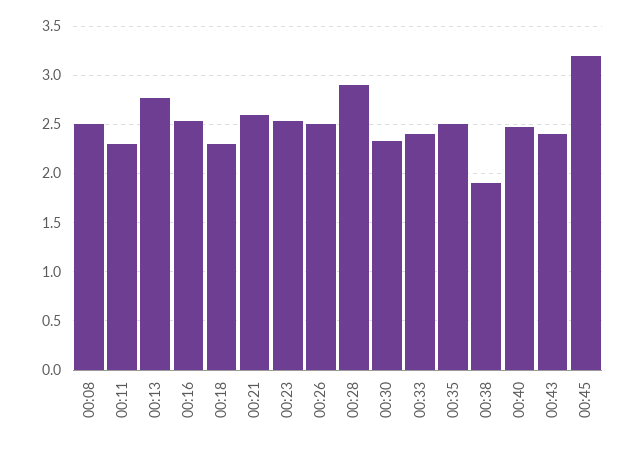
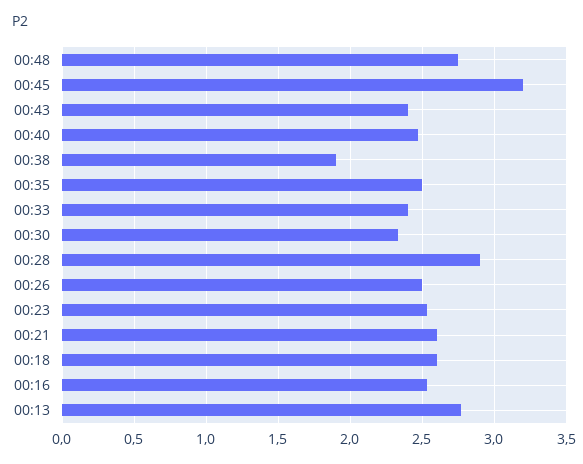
00:08: 2.5 -> none
00:11: 2.3 -> none
00:18: 2.3 -> 2.6
00:48: none -> 2.75

